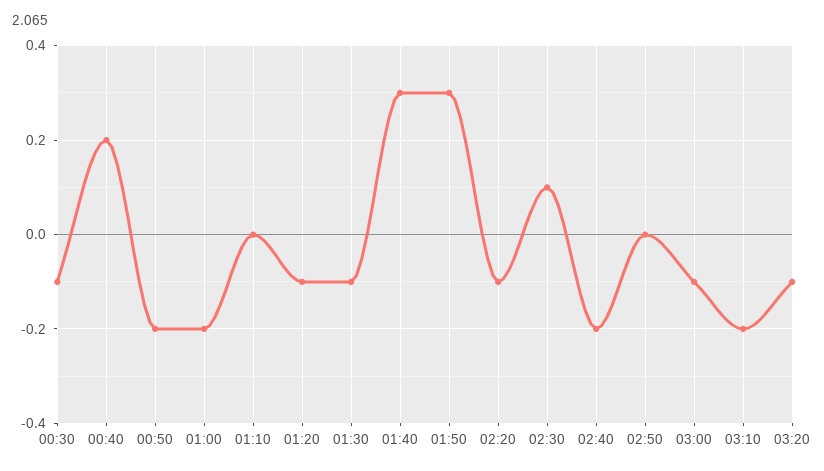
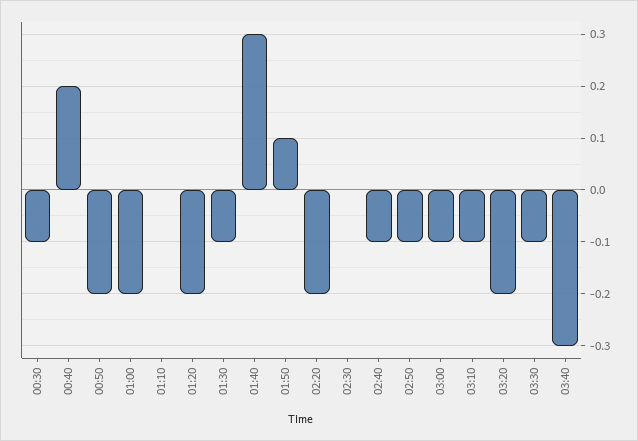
01:20: -0.1 -> -0.2
01:50: 0.3 -> 0.1
02:20: -0.1 -> -0.2
02:30: 0.1 -> 0
02:40: -0.2 -> -0.1
02:50: 0 -> -0.1
03:10: -0.2 -> -0.1
03:20: -0.1 -> -0.2
03:30: none -> -0.1
03:40: none -> -0.3

